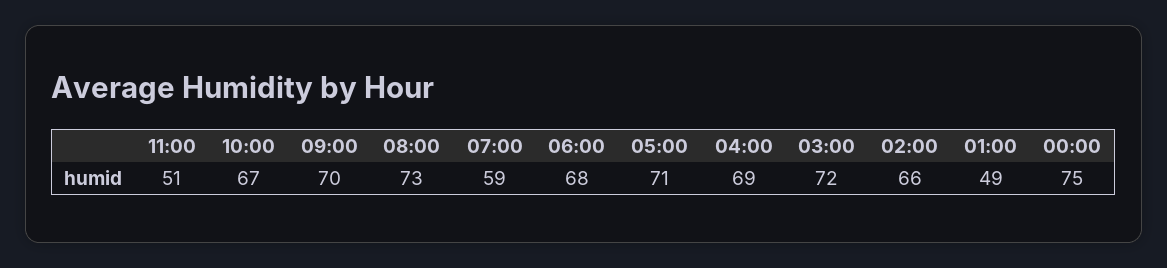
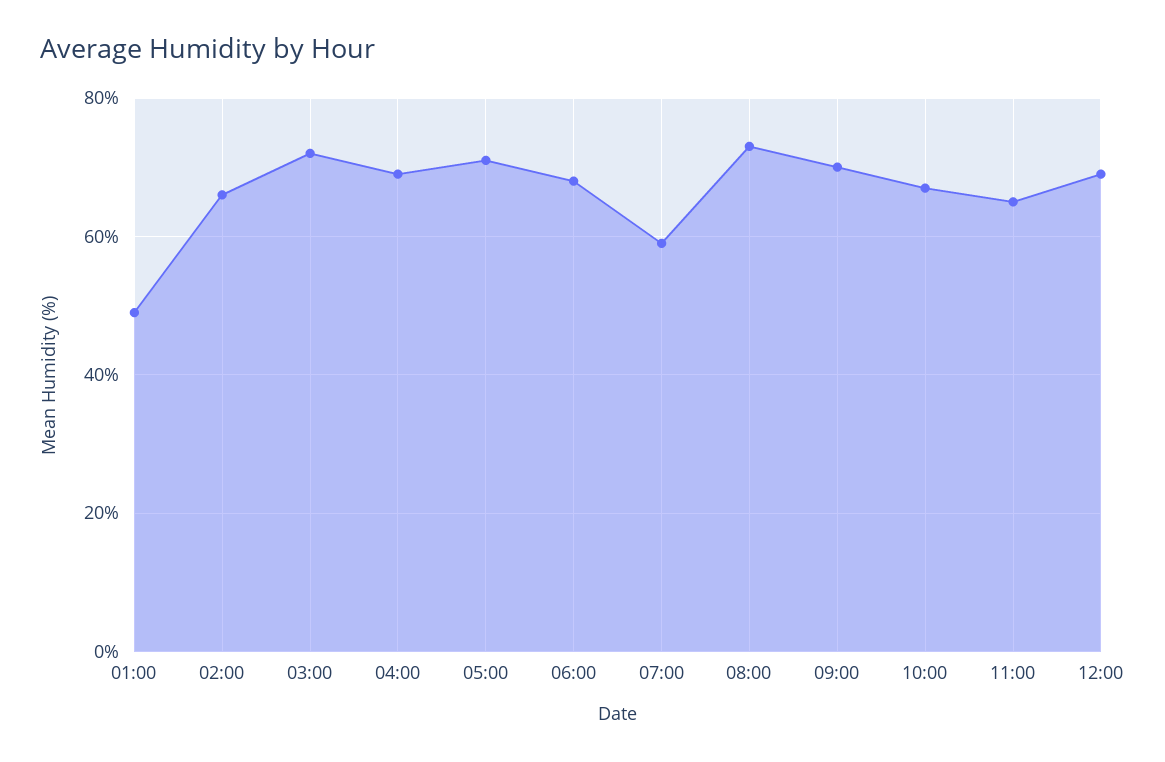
11:00: 51 -> 65
00:00: 75 -> none
12:00: none -> 70

